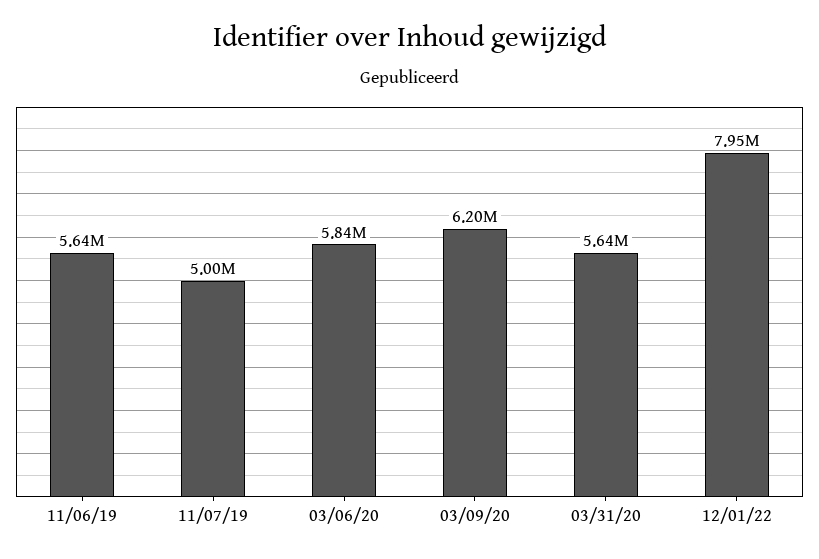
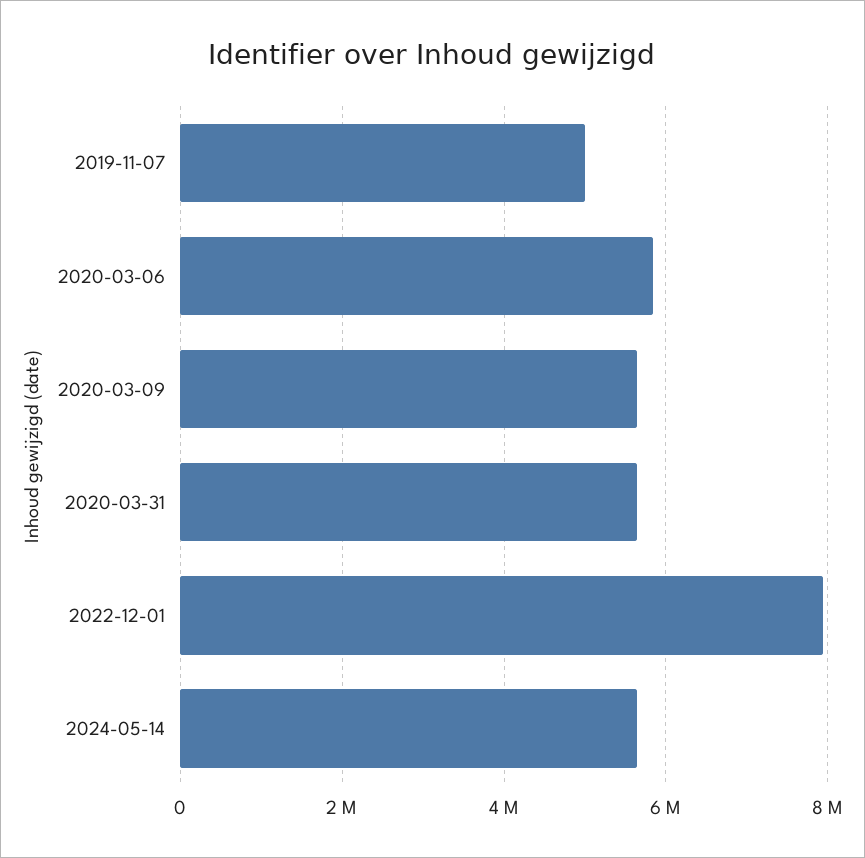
11/06/19: 5640000 -> none
03/09/20: 6200000 -> 5600000
2024-05-14: none -> 5600000

